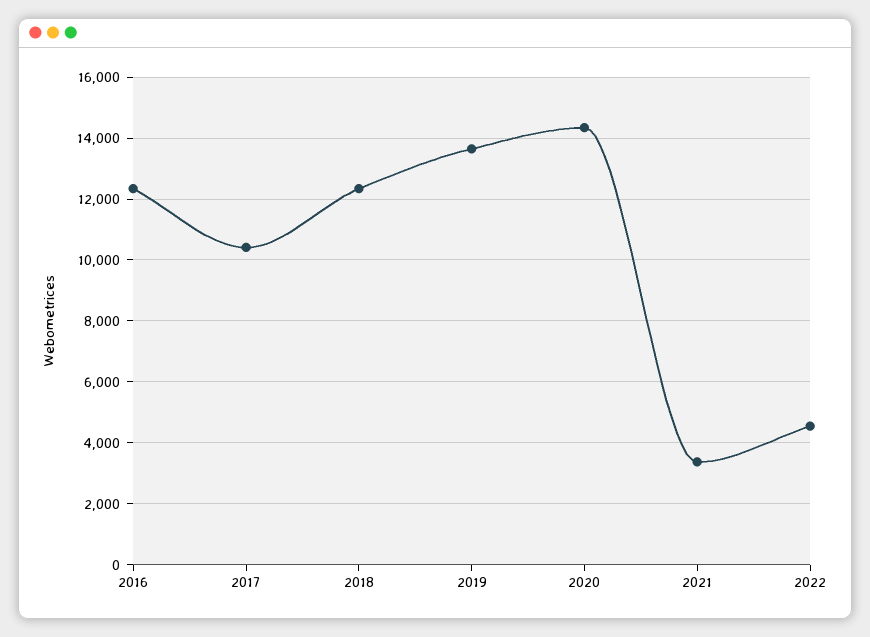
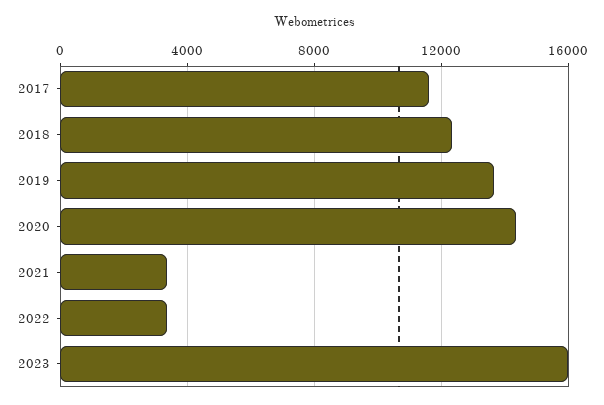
2016: 12400 -> none
2017: 10400 -> 11500
2022: 4600 -> 3500
2023: none -> 16000

